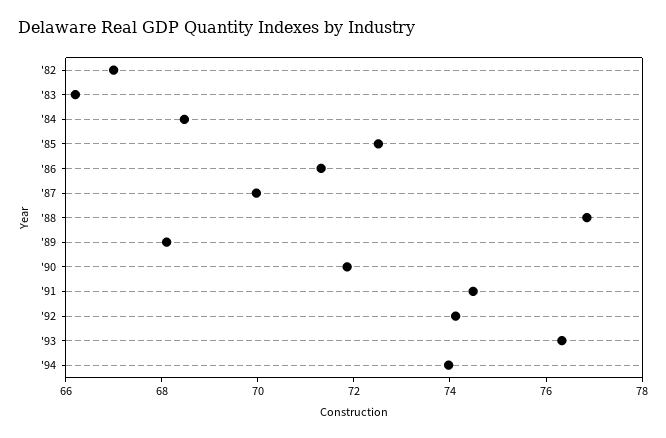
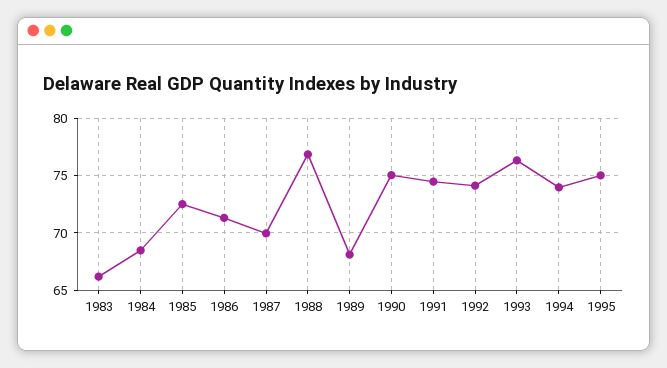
'82: 67 -> none
'90: 72 -> 75
1995: none -> 75

